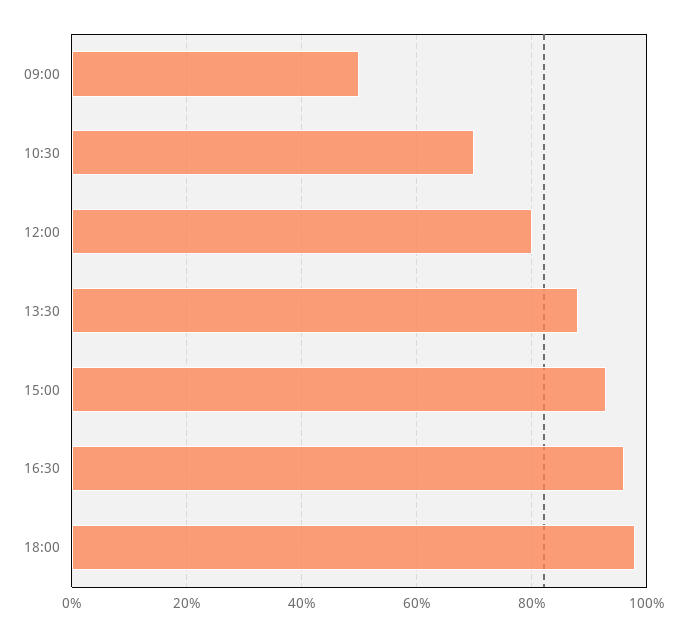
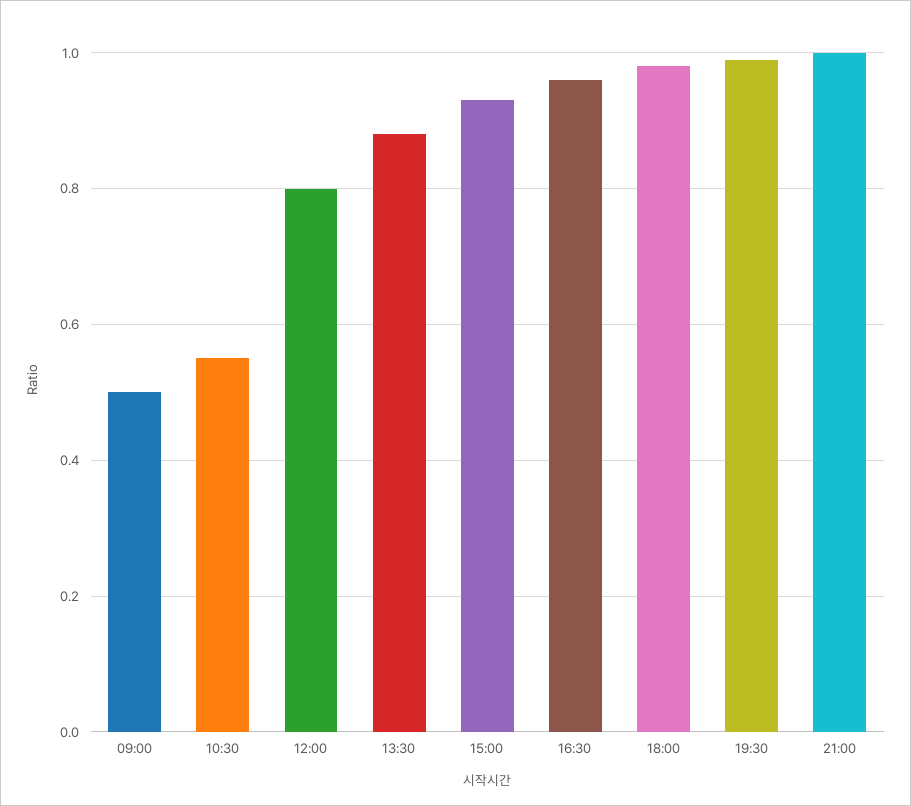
10:30: 0.7 -> 0.55
19:30: none -> 1
21:00: none -> 1

